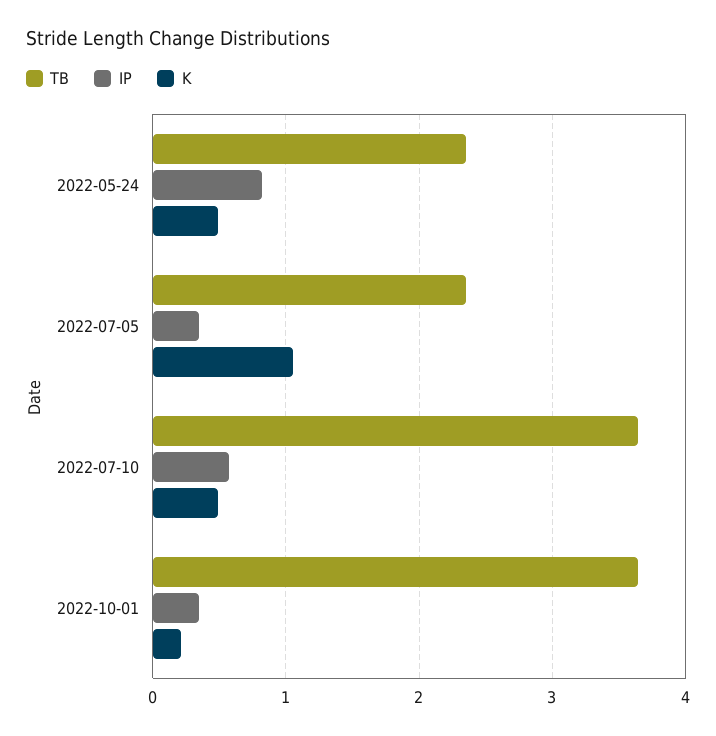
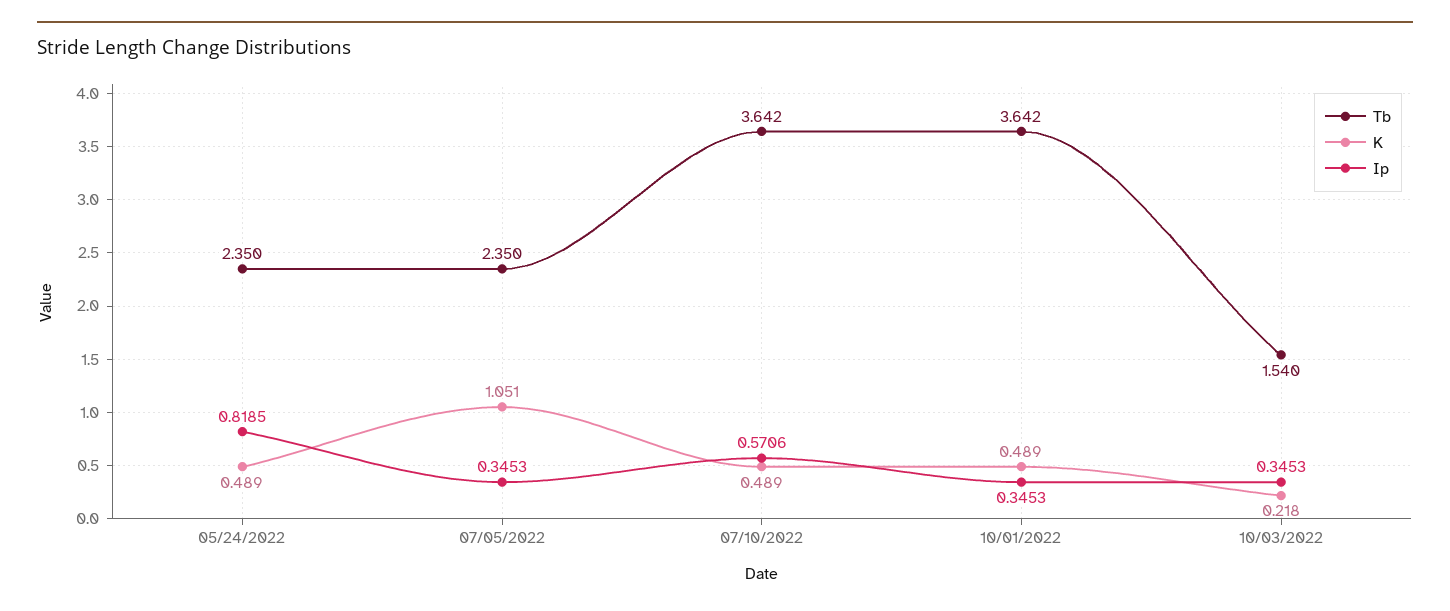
K, 2022-10-01: 0.2 -> 0.489
TB, 10/03/2022: none -> 1.54
K, 10/03/2022: none -> 0.218
IP, 10/03/2022: none -> 0.3453

